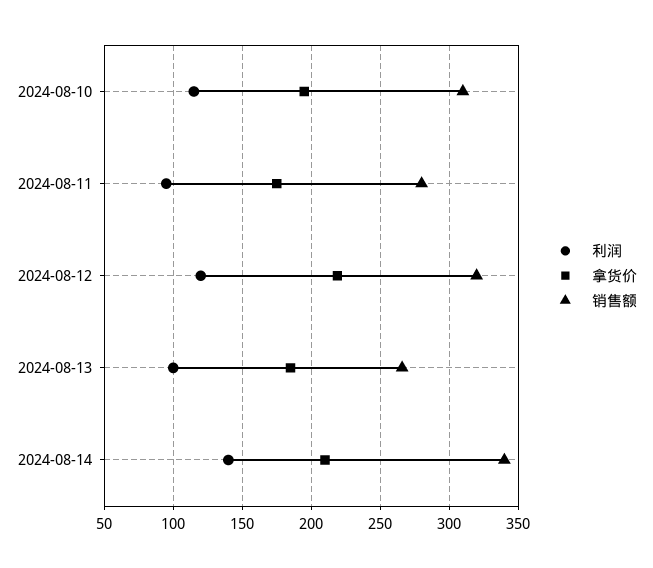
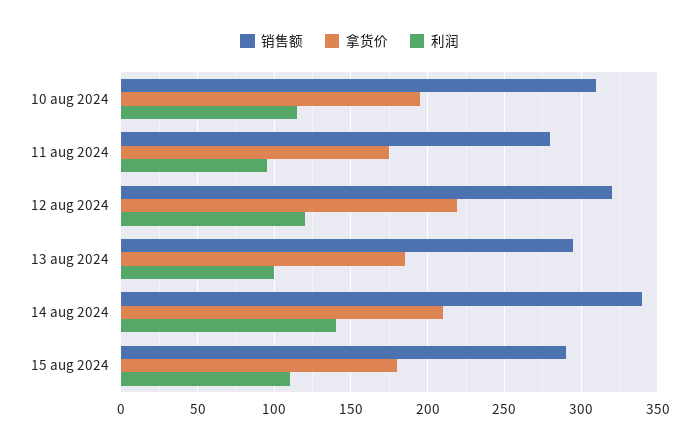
销售额, 2024-08-13: 265 -> 295
销售额, 15 aug 2024: none -> 290
拿货价, 15 aug 2024: none -> 180
利润, 15 aug 2024: none -> 110

